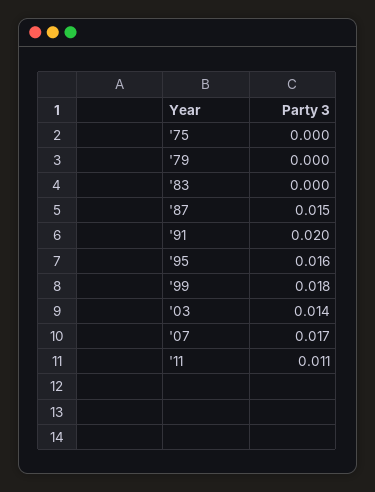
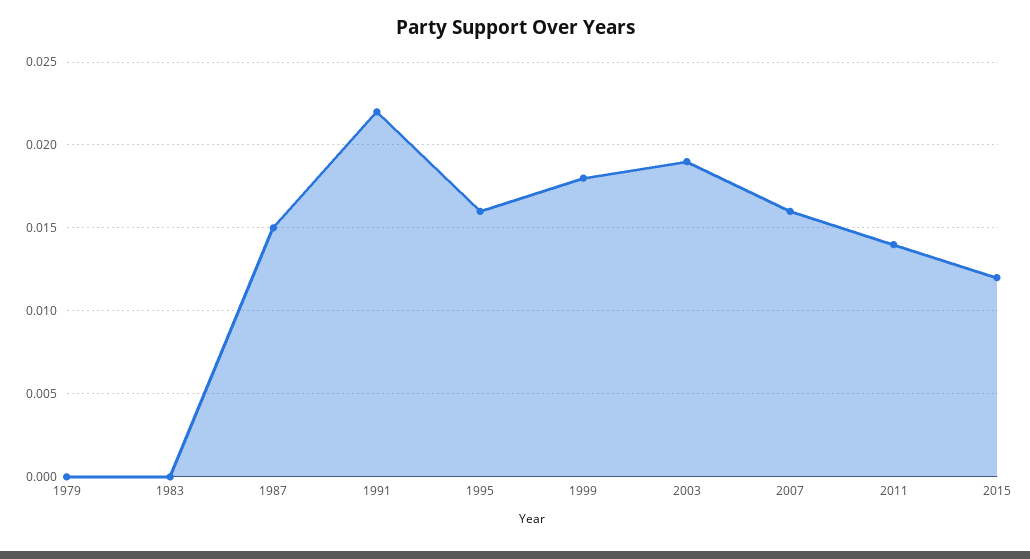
'75: 0 -> none
'91: 0.02 -> 0.022
'03: 0.014 -> 0.019
'07: 0.017 -> 0.016
'11: 0.011 -> 0.014
2015: none -> 0.012

